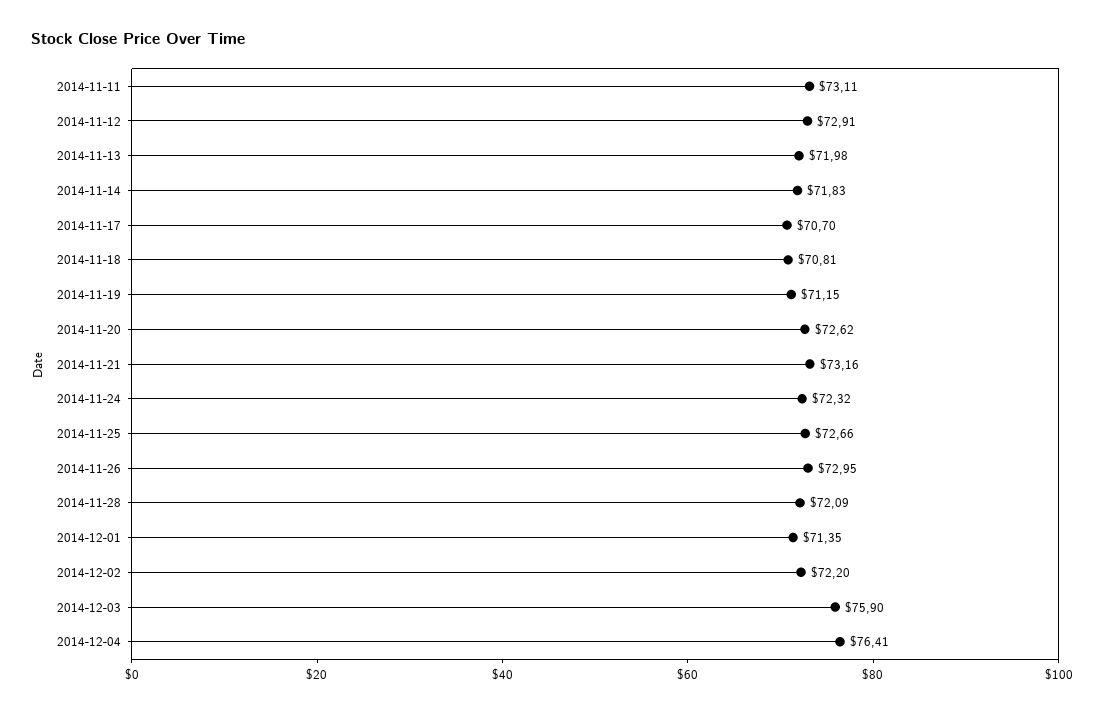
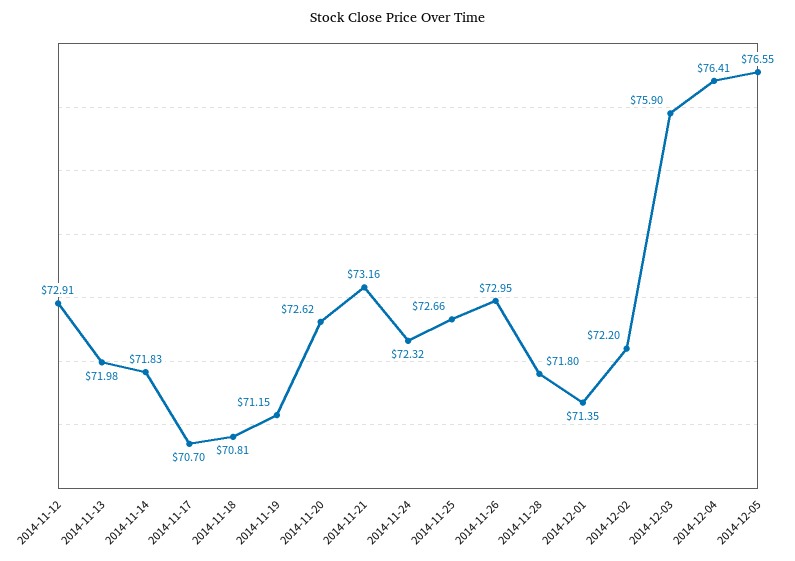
2014-11-11: 73.11 -> none
2014-11-28: 72.09 -> 71.8
2014-12-05: none -> 76.55

